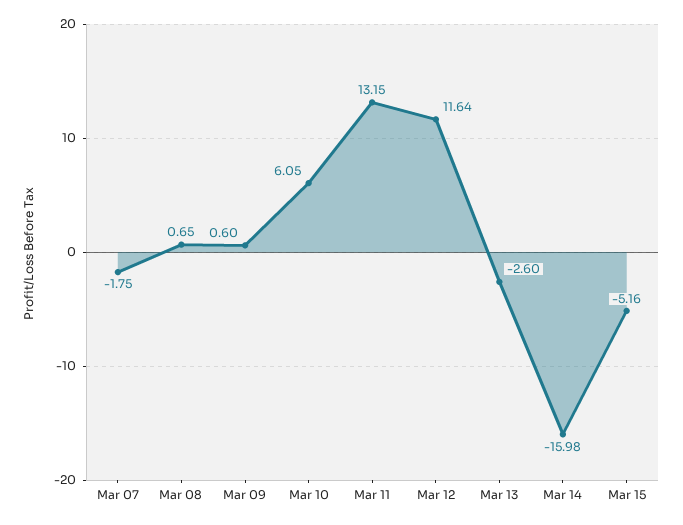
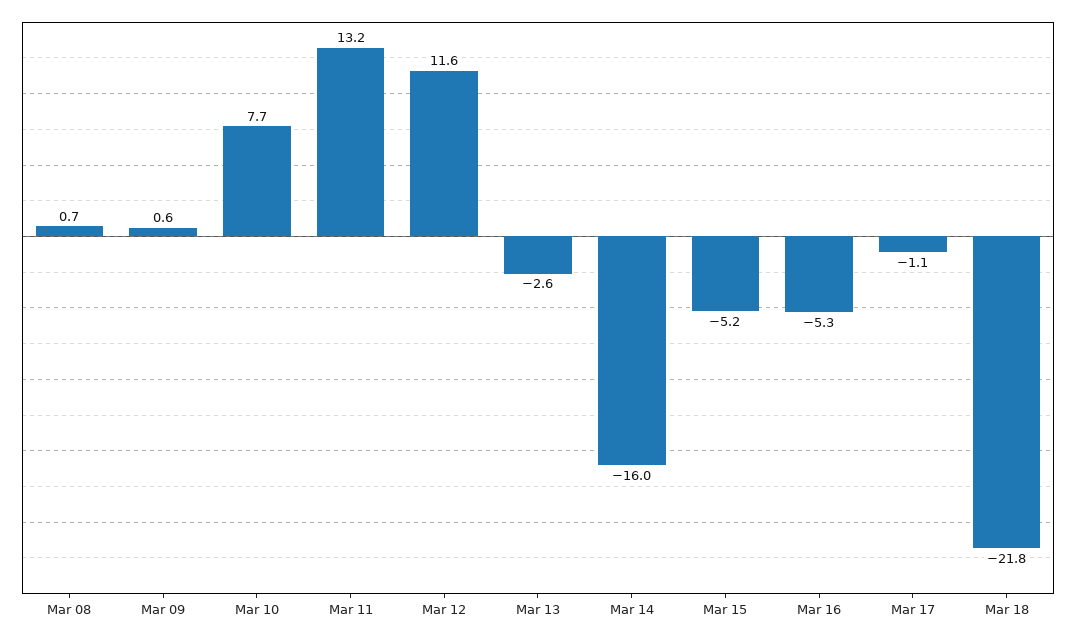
Mar 07: -1.75 -> none
Mar 10: 6.05 -> 7.7
Mar 16: none -> -5.3
Mar 17: none -> -1.1
Mar 18: none -> -21.8

